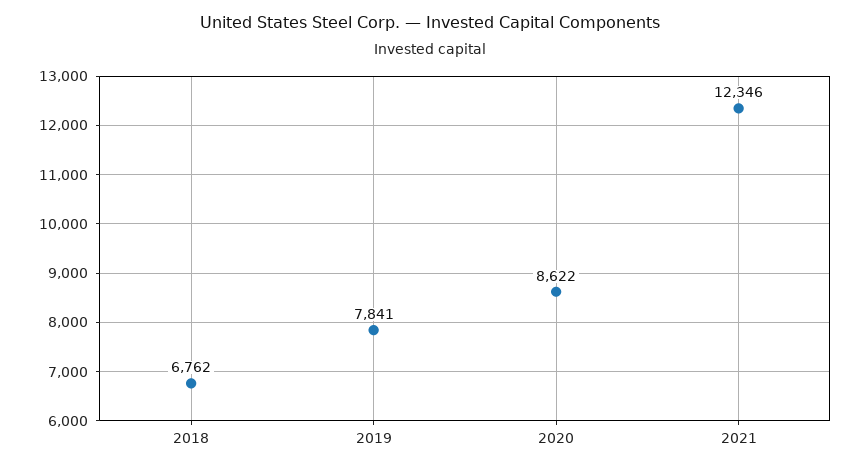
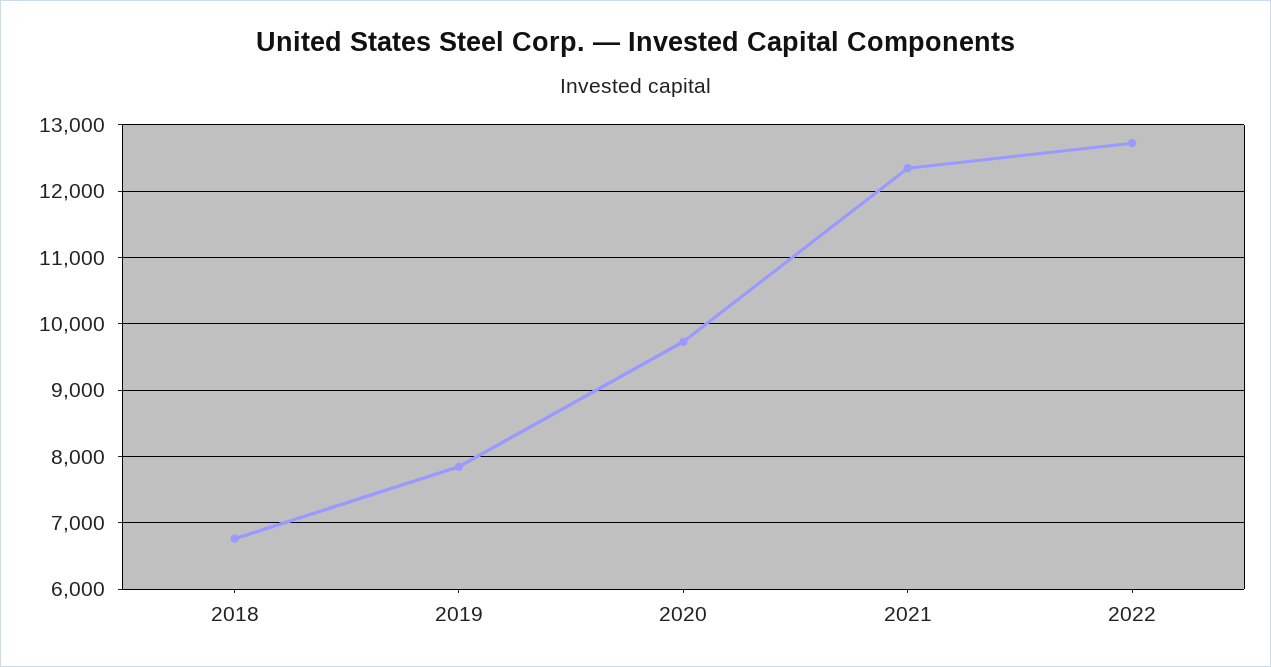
2020: 8622 -> 9700
2022: none -> 12700

